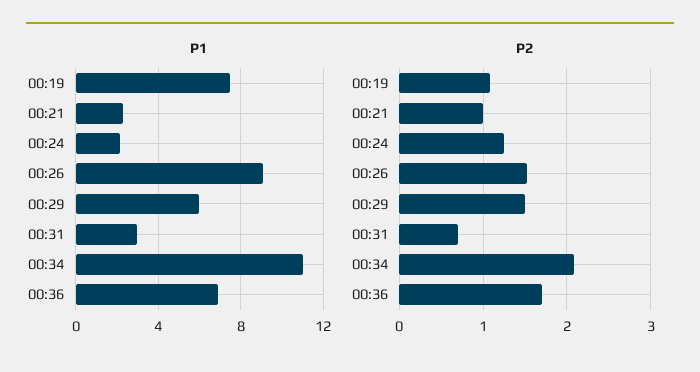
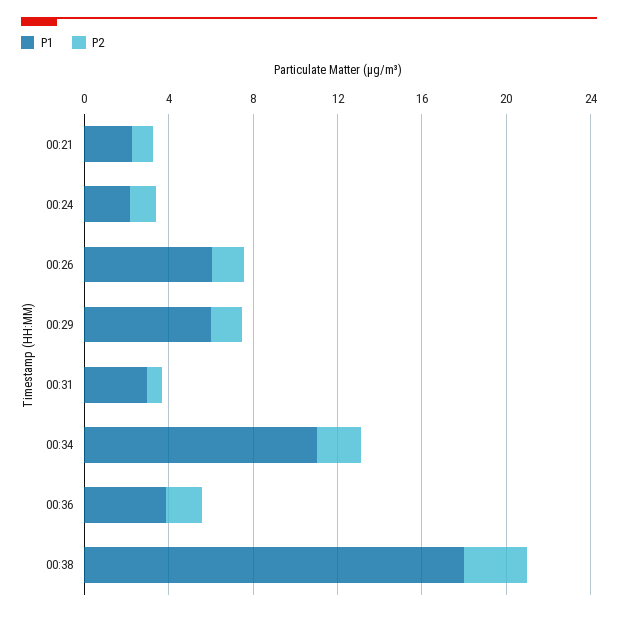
P1, 00:19: 7.5 -> none
P1, 00:26: 9 -> 6
P1, 00:36: 7 -> 4
P2, 00:19: 1.1 -> none
P1, 00:38: none -> 18
P2, 00:38: none -> 3

